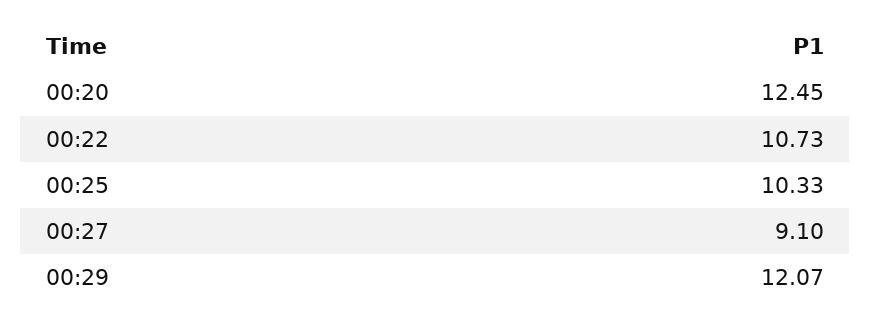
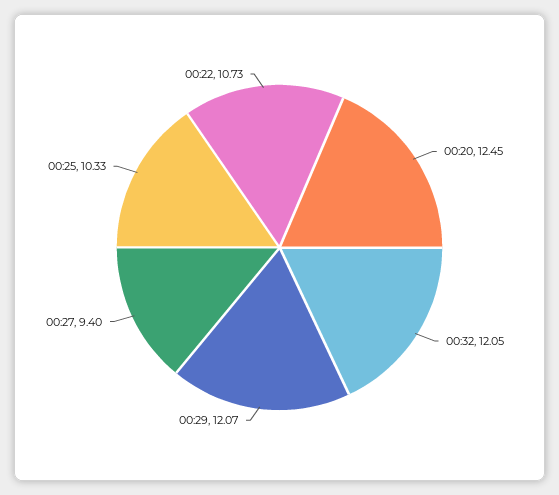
00:27: 9.1 -> 9.4
00:32: none -> 12.05

